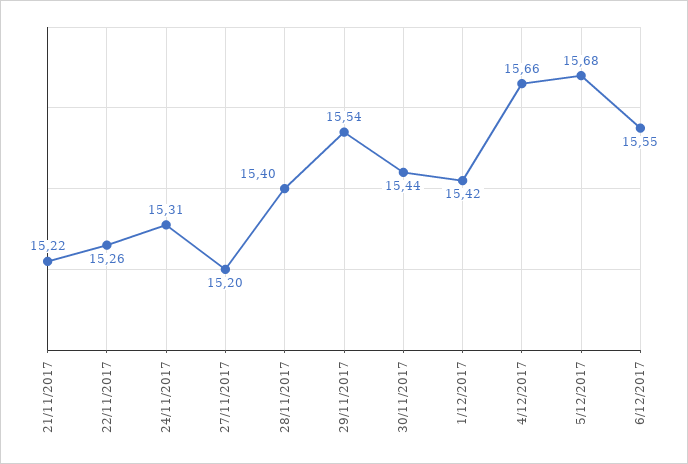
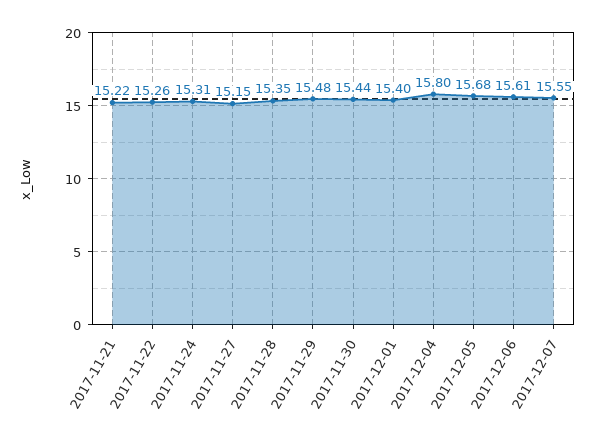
27/11/2017: 15.2 -> 15.15
28/11/2017: 15.4 -> 15.35
29/11/2017: 15.54 -> 15.48
1/12/2017: 15.42 -> 15.4
4/12/2017: 15.66 -> 15.8
6/12/2017: 15.55 -> 15.61
2017-12-07: none -> 15.55

